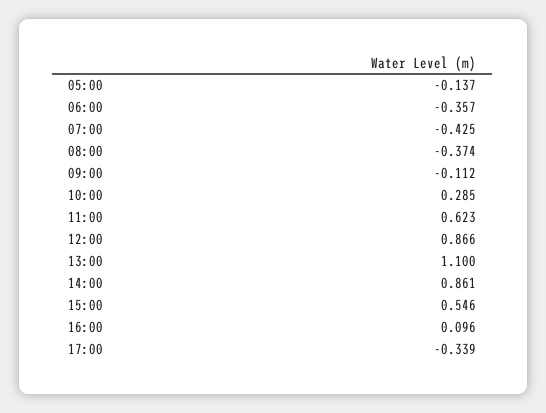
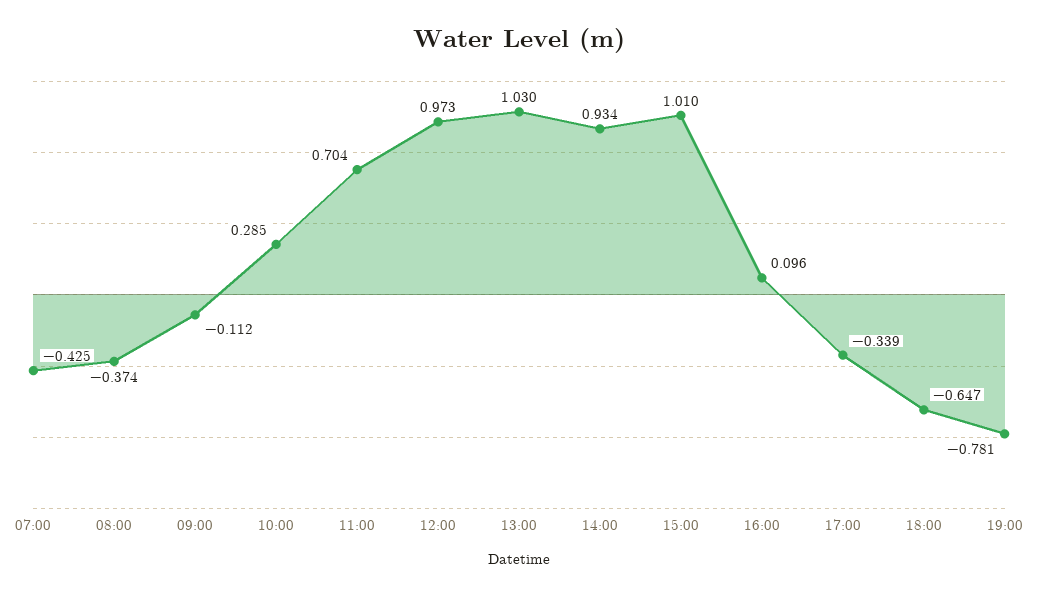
05:00: -0.137 -> none
06:00: -0.357 -> none
11:00: 0.623 -> 0.704
12:00: 0.866 -> 0.973
13:00: 1.1 -> 1.03
14:00: 0.861 -> 0.934
15:00: 0.546 -> 1.01
18:00: none -> -0.647
19:00: none -> -0.781

